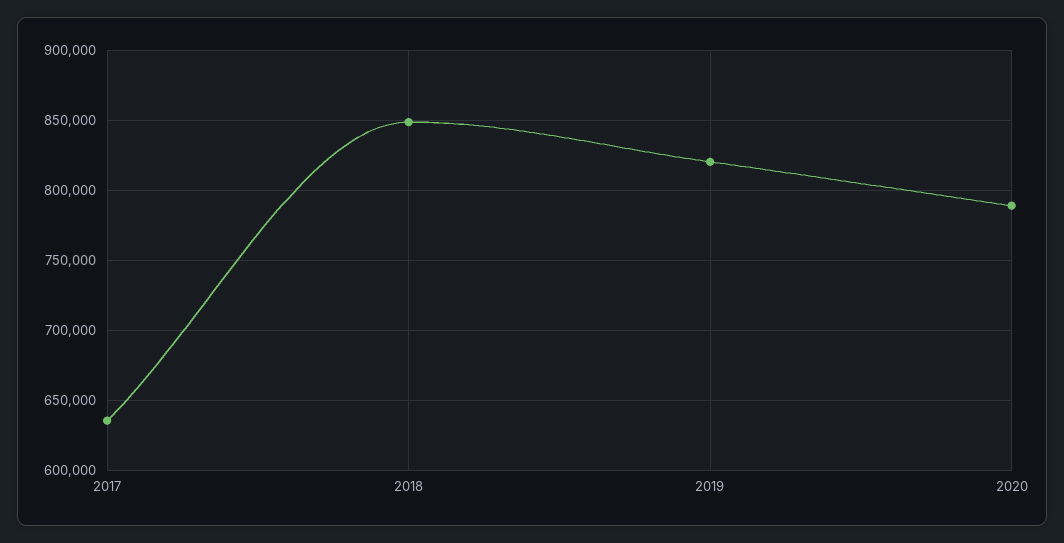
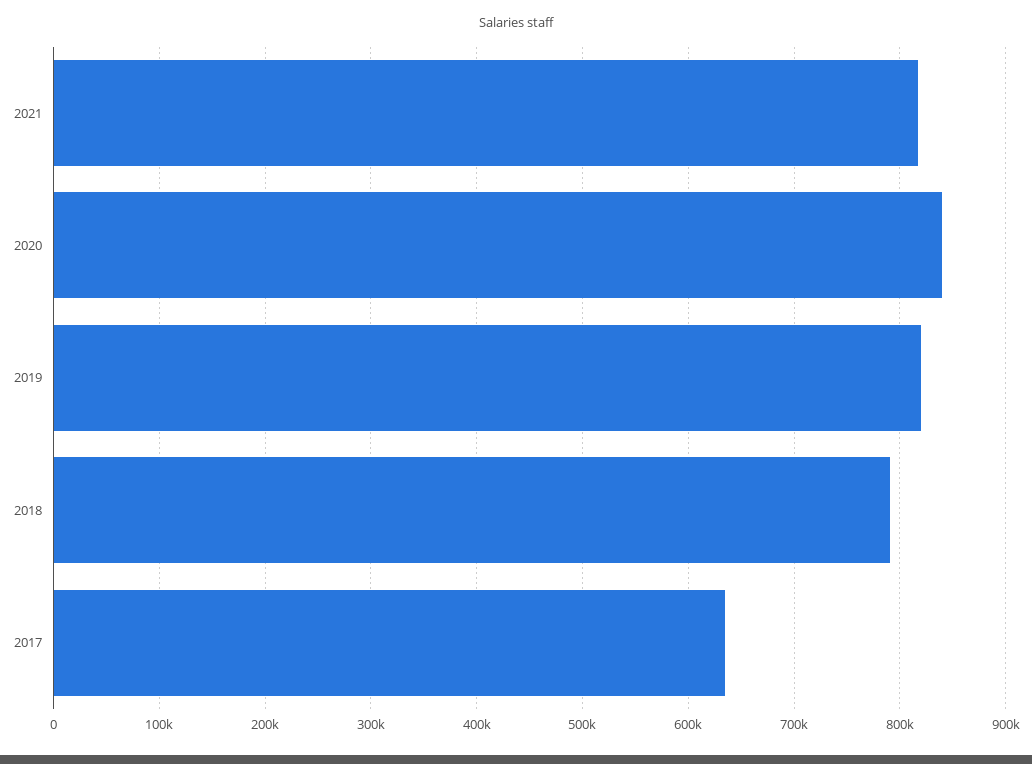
2018: 850000 -> 790000
2020: 790000 -> 840000
2021: none -> 820000

